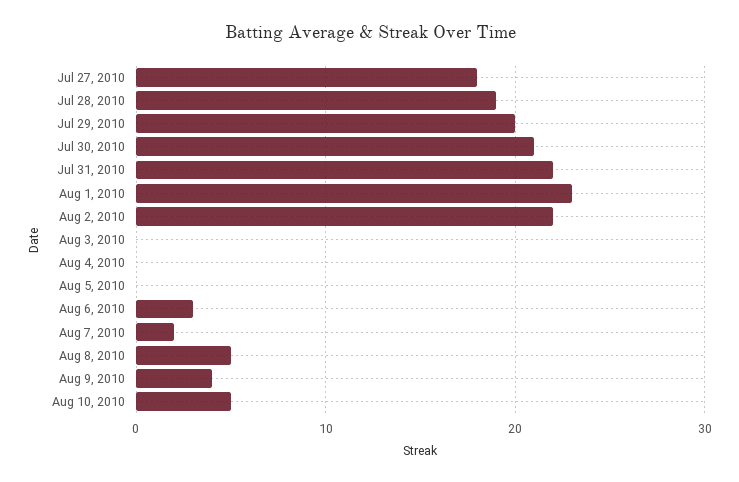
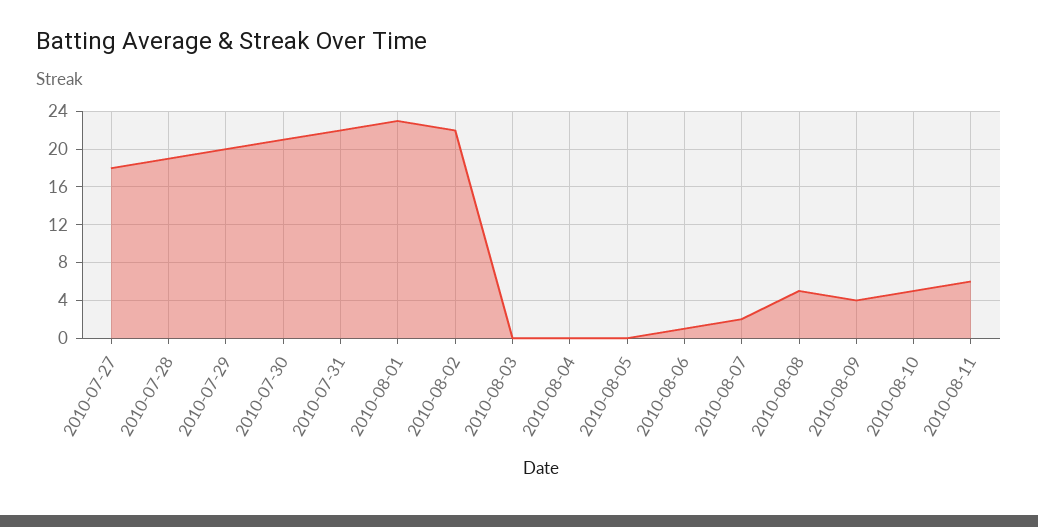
Aug 6, 2010: 3 -> 1
2010-08-11: none -> 6

